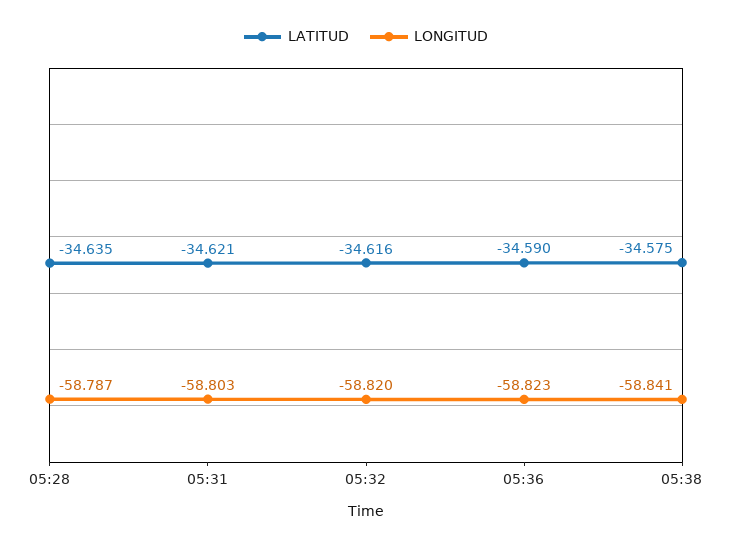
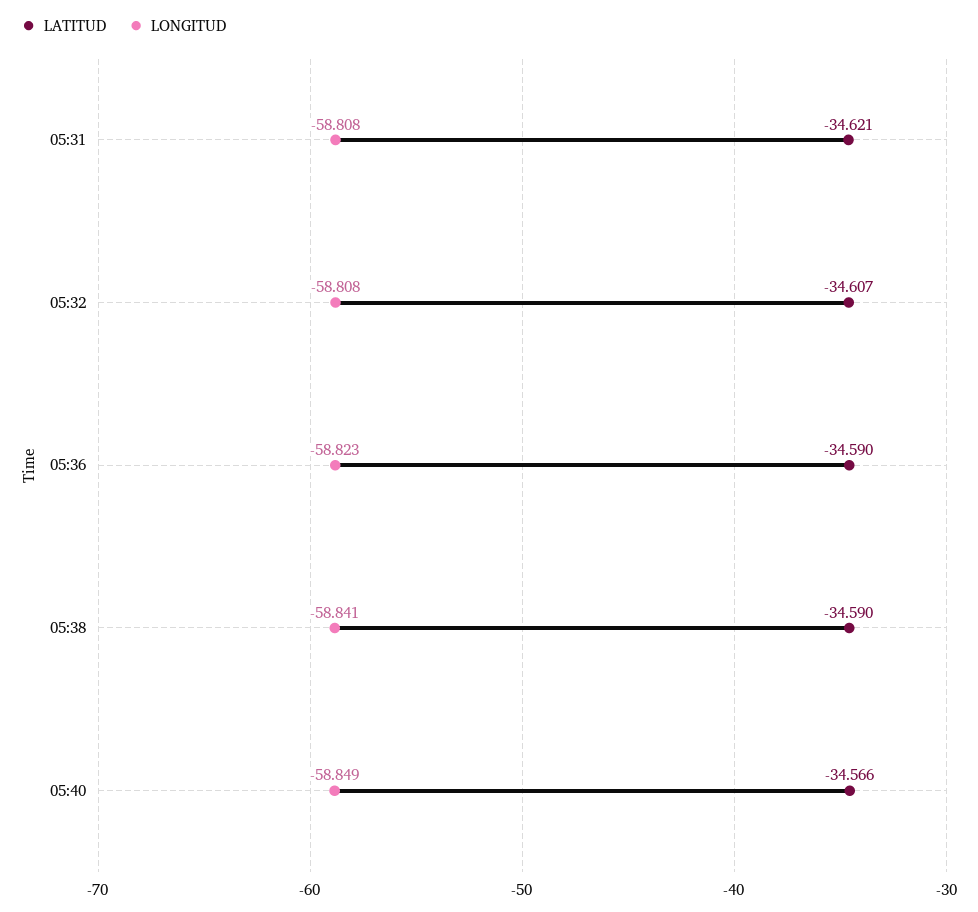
LATITUD, 05:28: -34.635 -> none
LONGITUD, 05:28: -58.787 -> none
LONGITUD, 05:31: -58.803 -> -58.808
LATITUD, 05:32: -34.616 -> -34.607
LONGITUD, 05:32: -58.82 -> -58.808
LATITUD, 05:38: -34.575 -> -34.59
LATITUD, 05:40: none -> -34.566
LONGITUD, 05:40: none -> -58.849

